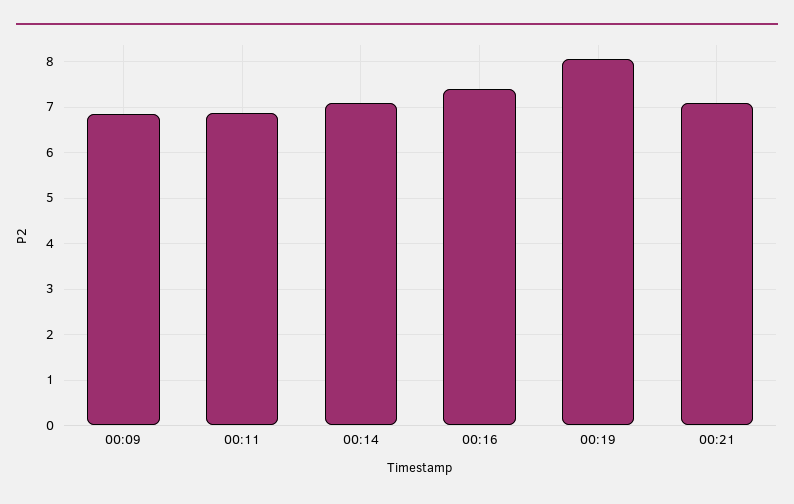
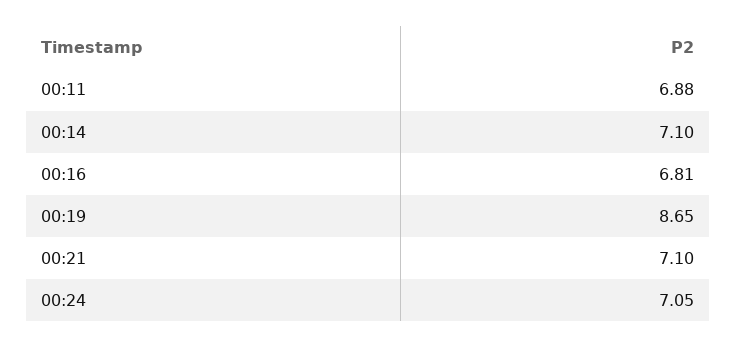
00:09: 6.8 -> none
00:16: 7.4 -> 6.81
00:19: 8 -> 8.65
00:24: none -> 7.05

